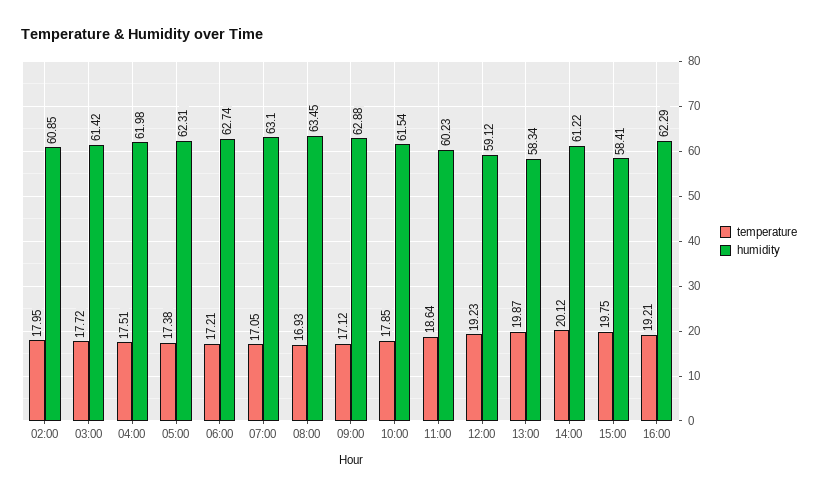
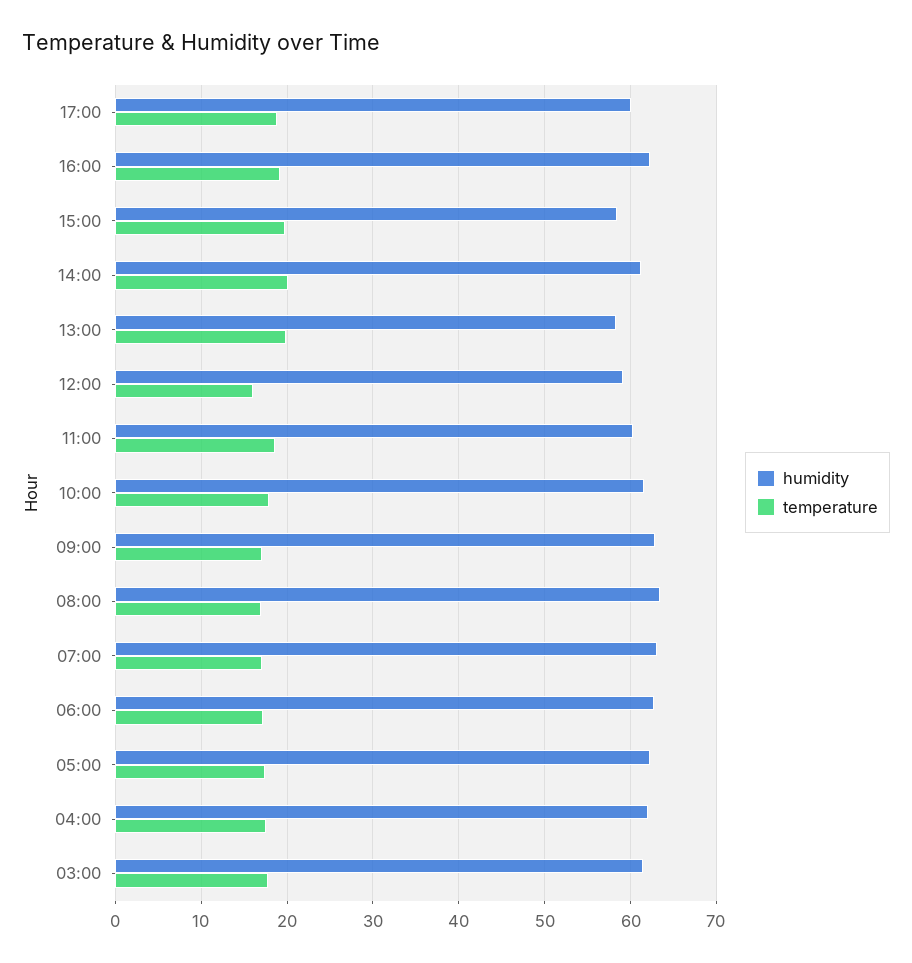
temperature, 02:00: 17.95 -> none
humidity, 02:00: 60.85 -> none
temperature, 12:00: 19.23 -> 16
humidity, 17:00: none -> 60
temperature, 17:00: none -> 19

